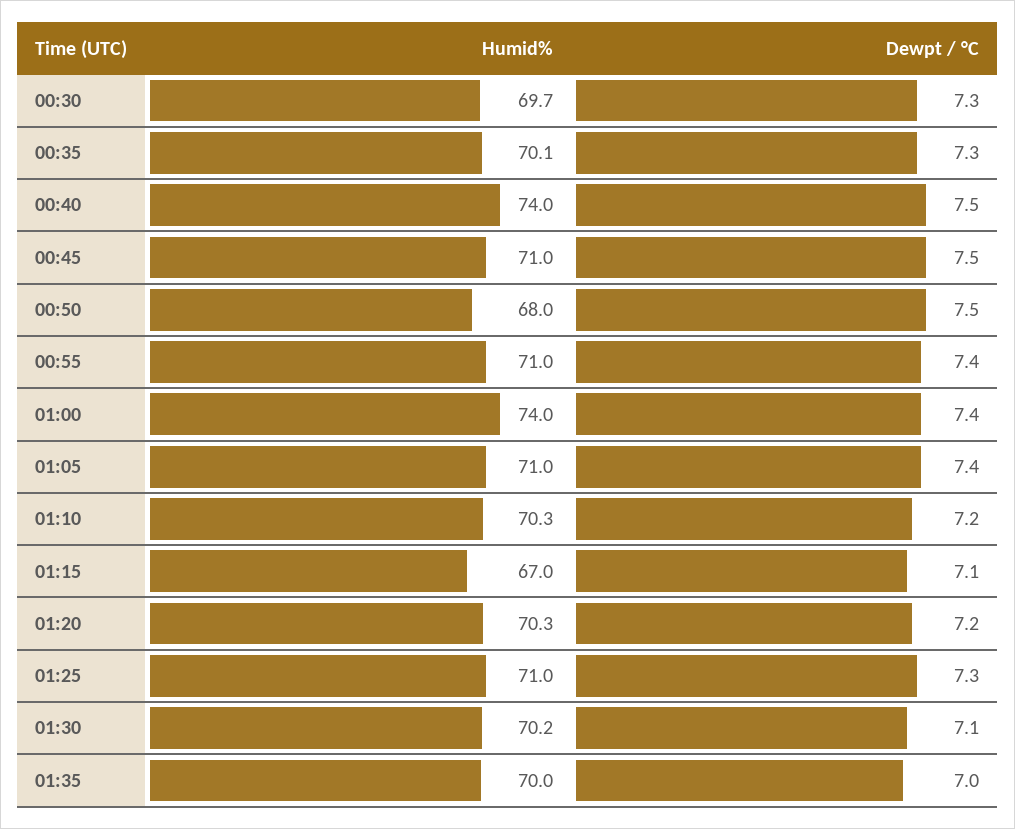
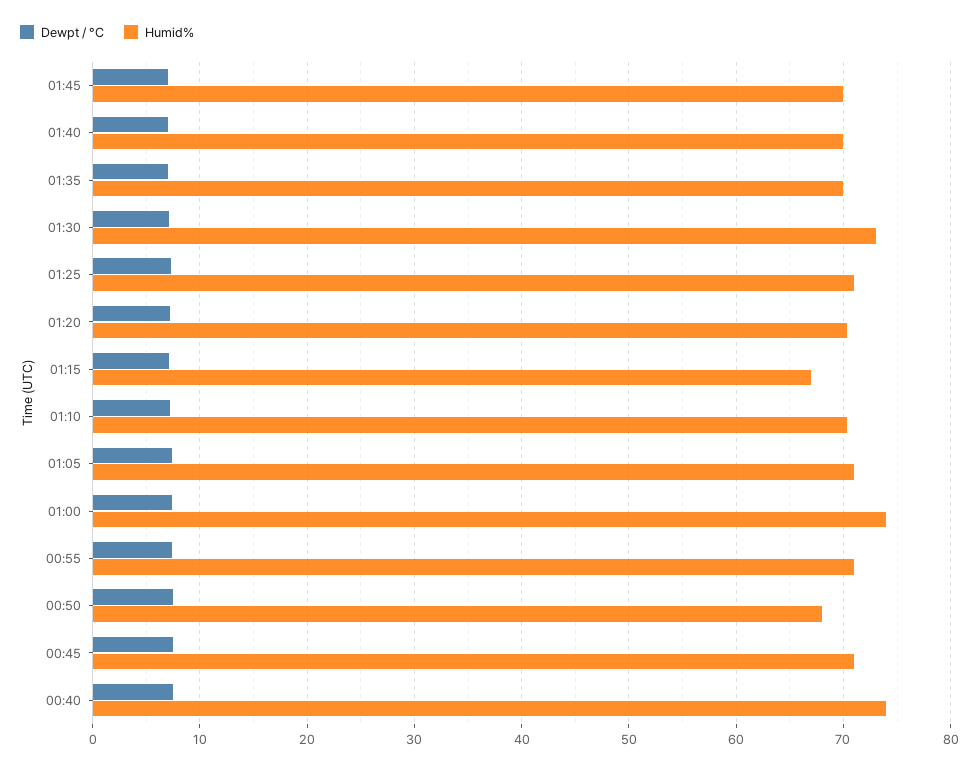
Humid%, 00:30: 69.7 -> none
Dewpt / °C, 00:30: 7.3 -> none
Humid%, 00:35: 70.1 -> none
Dewpt / °C, 00:35: 7.3 -> none
Humid%, 01:30: 70.2 -> 73
Dewpt / °C, 01:45: none -> 7
Humid%, 01:45: none -> 70
Dewpt / °C, 01:40: none -> 7
Humid%, 01:40: none -> 70

